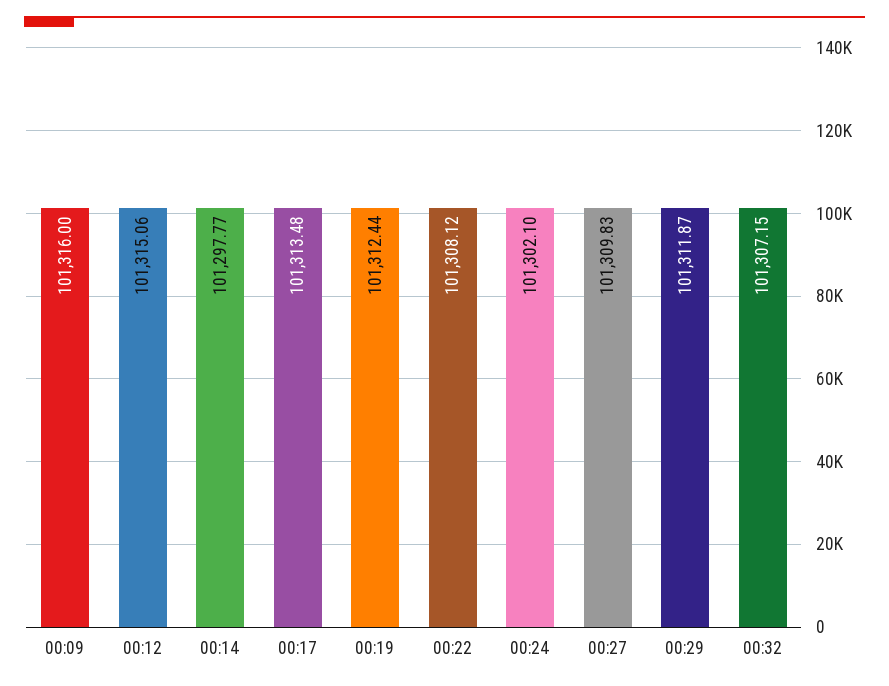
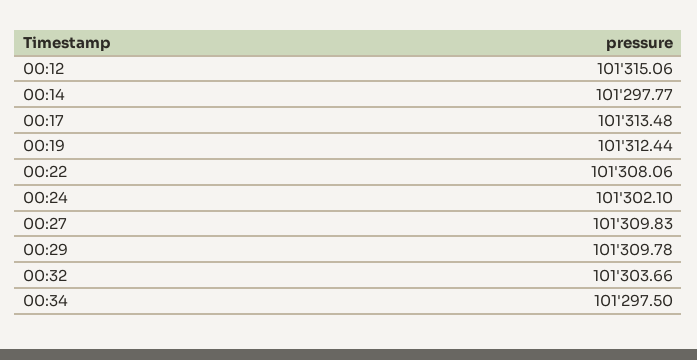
00:09: 101316 -> none
00:22: 101308.12 -> 101308.06
00:29: 101311.87 -> 101309.78
00:32: 101307.15 -> 101303.66
00:34: none -> 101297.5

